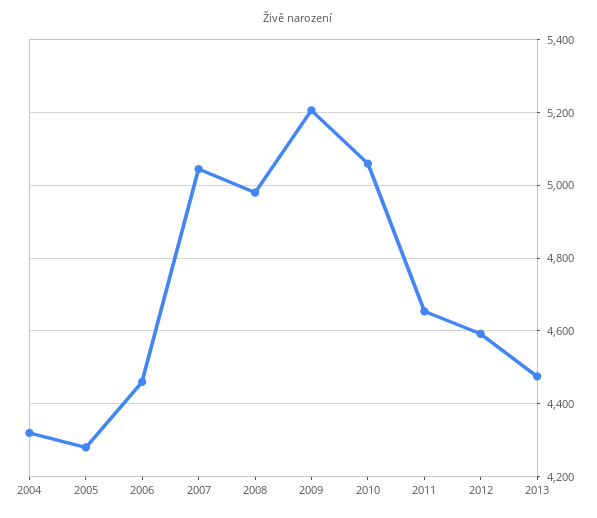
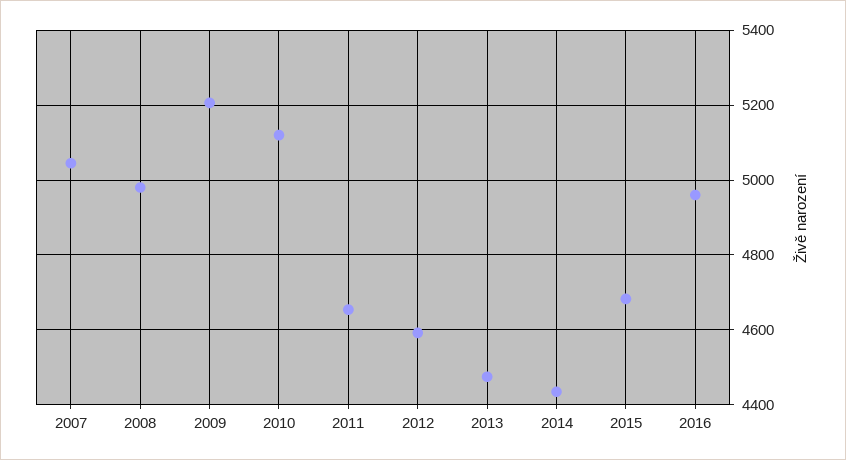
2004: 4320 -> none
2005: 4280 -> none
2006: 4460 -> none
2010: 5060 -> 5120
2014: none -> 4440
2015: none -> 4680
2016: none -> 4960

